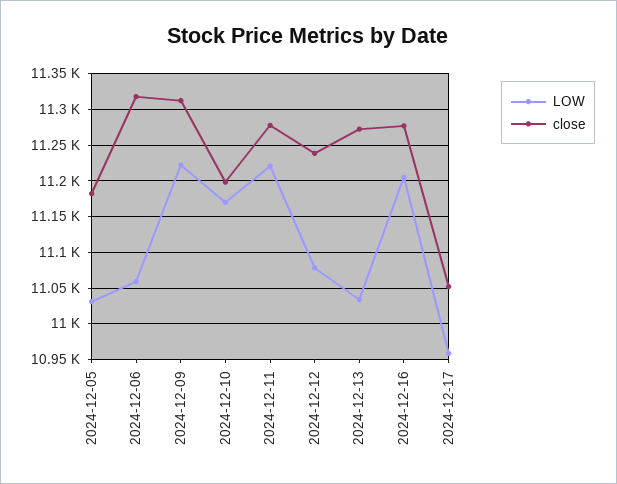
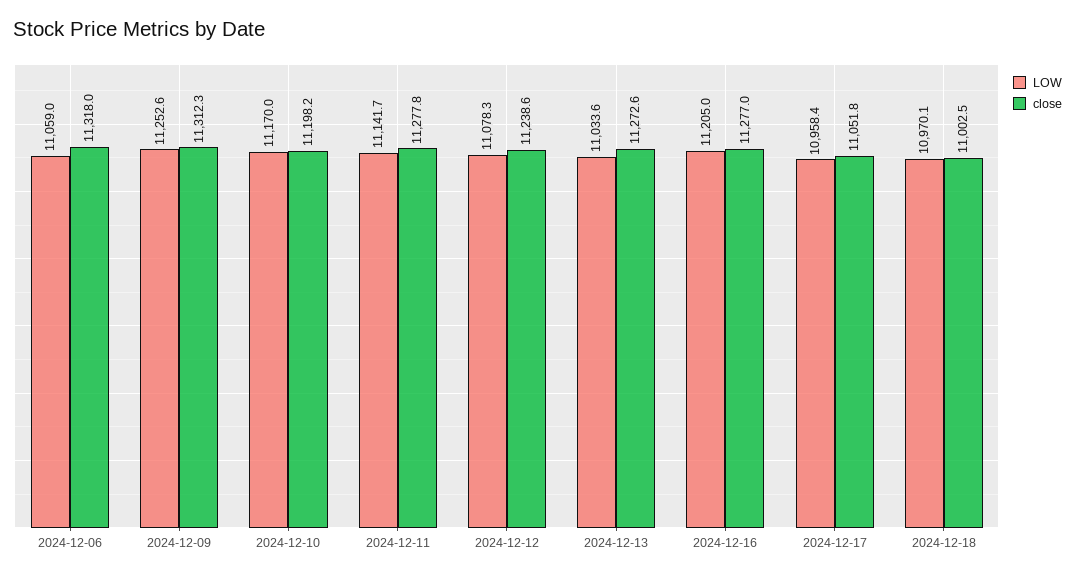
LOW, 2024-12-05: 11030 -> none
close, 2024-12-05: 11180 -> none
LOW, 2024-12-09: 11220 -> 11252.6
LOW, 2024-12-11: 11220 -> 11141.7
LOW, 2024-12-18: none -> 10970.1
close, 2024-12-18: none -> 11002.5

